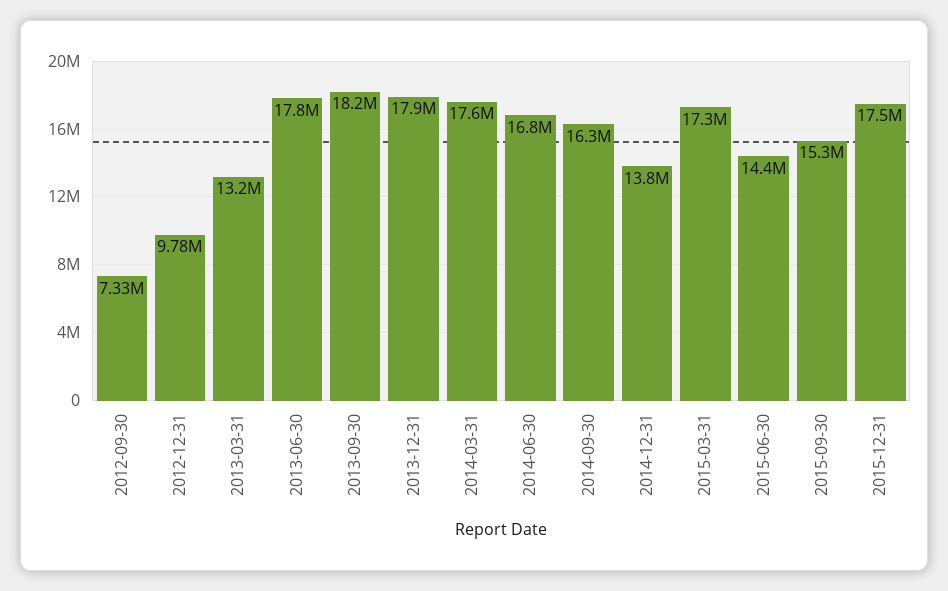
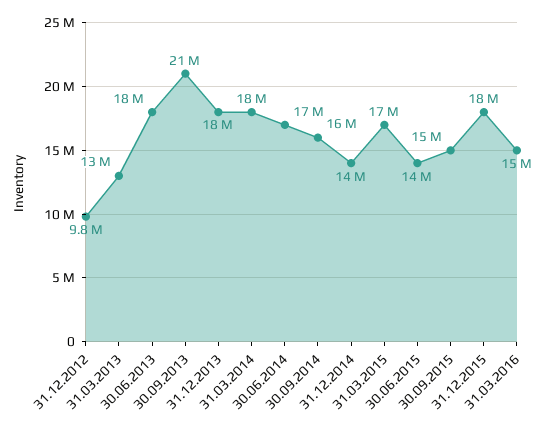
2012-09-30: 7330000 -> none
2013-09-30: 18200000 -> 21000000
31.03.2016: none -> 15000000

